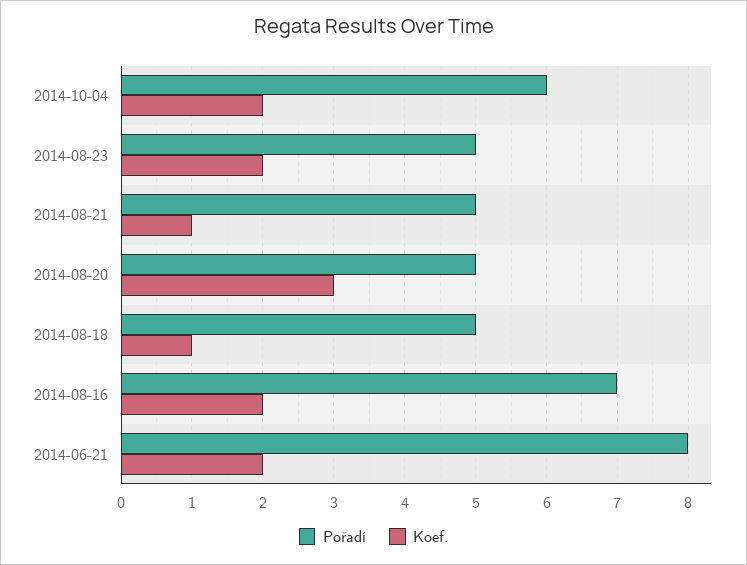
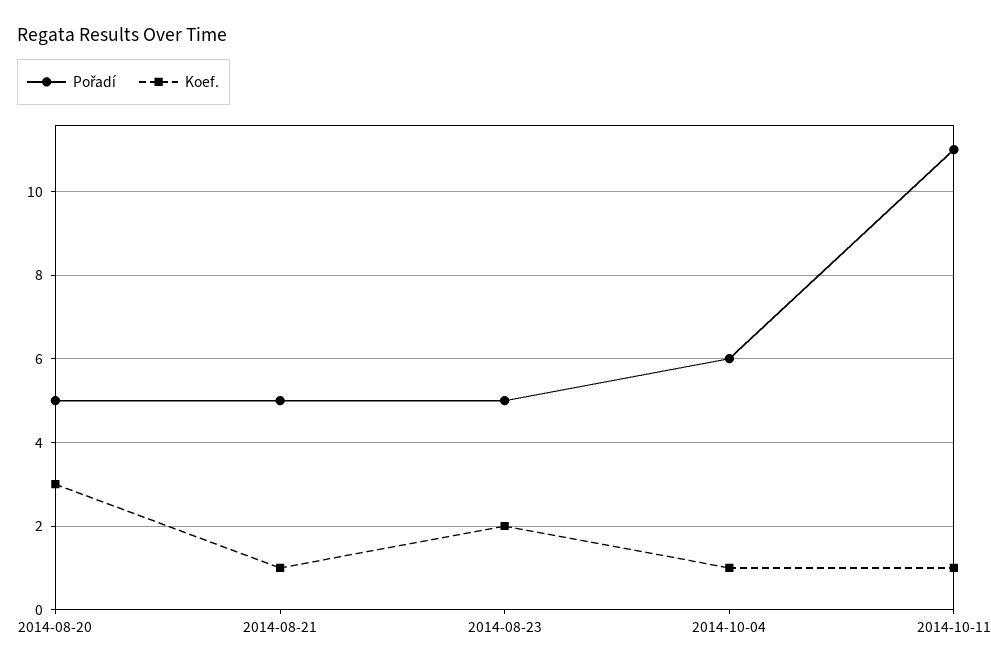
Koef., 2014-10-04: 2 -> 1
Pořadí, 2014-08-18: 5 -> none
Koef., 2014-08-18: 1 -> none
Pořadí, 2014-08-16: 7 -> none
Koef., 2014-08-16: 2 -> none
Pořadí, 2014-06-21: 8 -> none
Koef., 2014-06-21: 2 -> none
Pořadí, 2014-10-11: none -> 11
Koef., 2014-10-11: none -> 1

